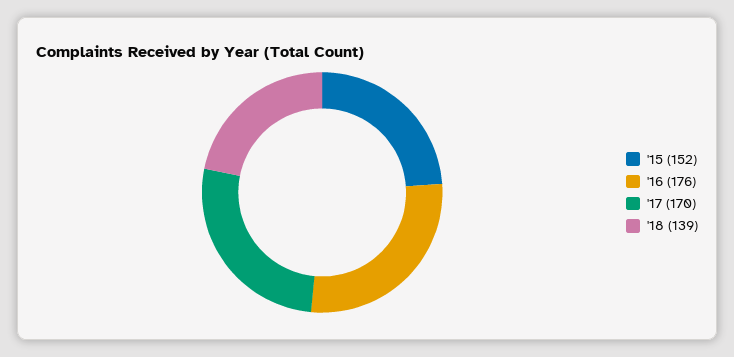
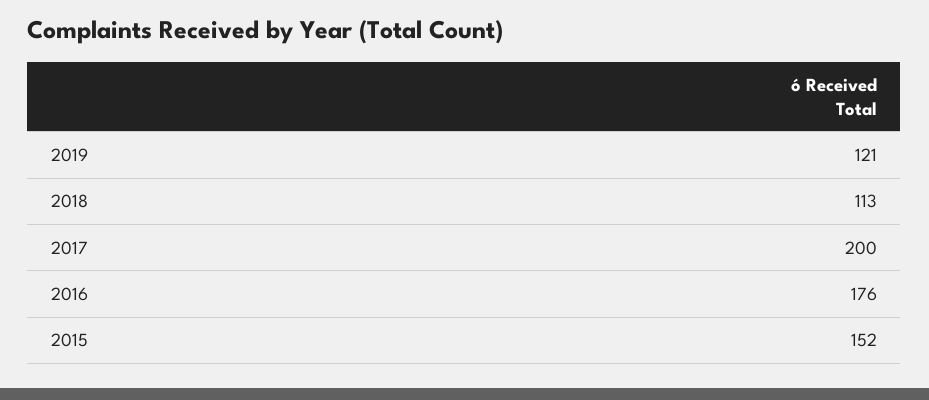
'17: 170 -> 200
'18: 139 -> 113
2019: none -> 121

